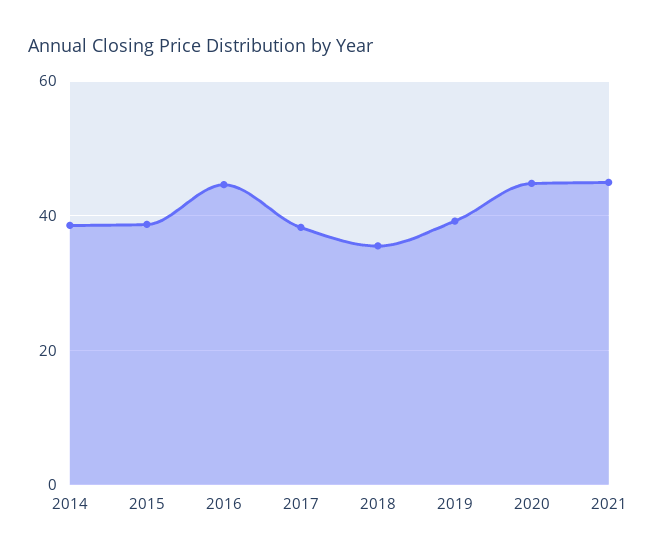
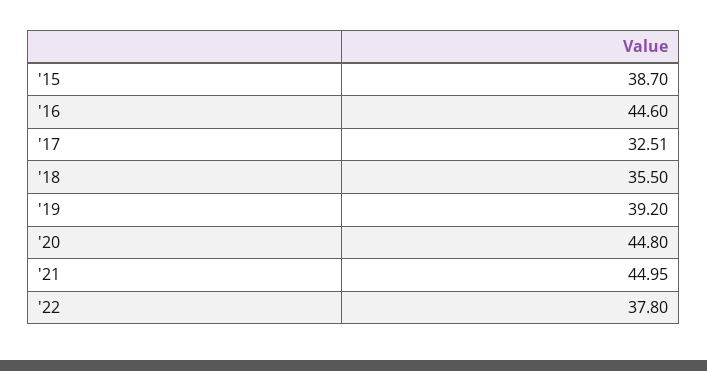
2014: 38 -> none
2017: 38 -> 32.51
'22: none -> 37.8

